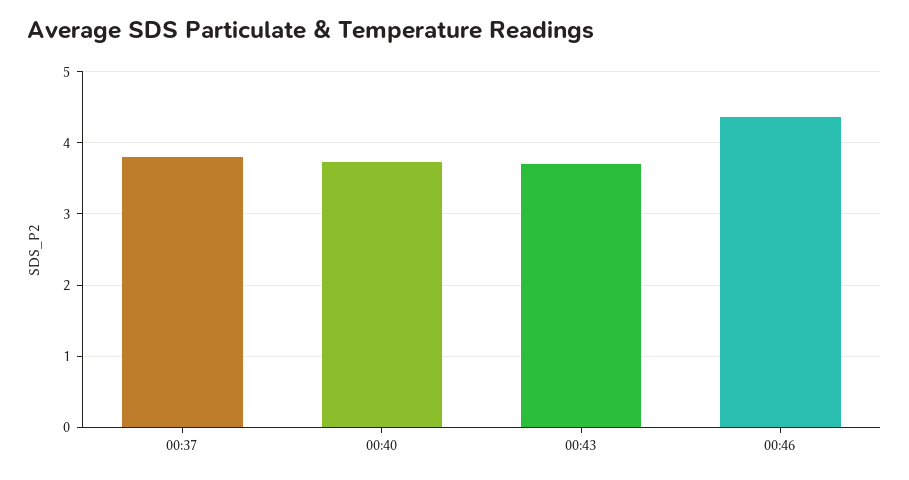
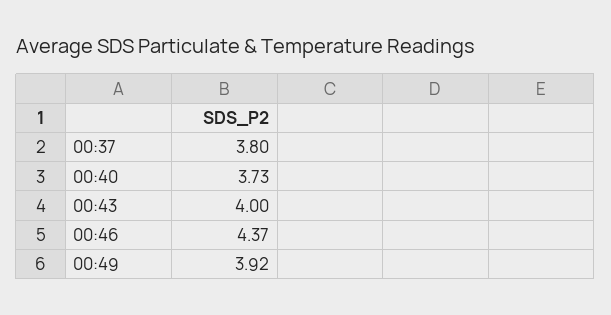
00:43: 3.7 -> 4
00:49: none -> 3.92

